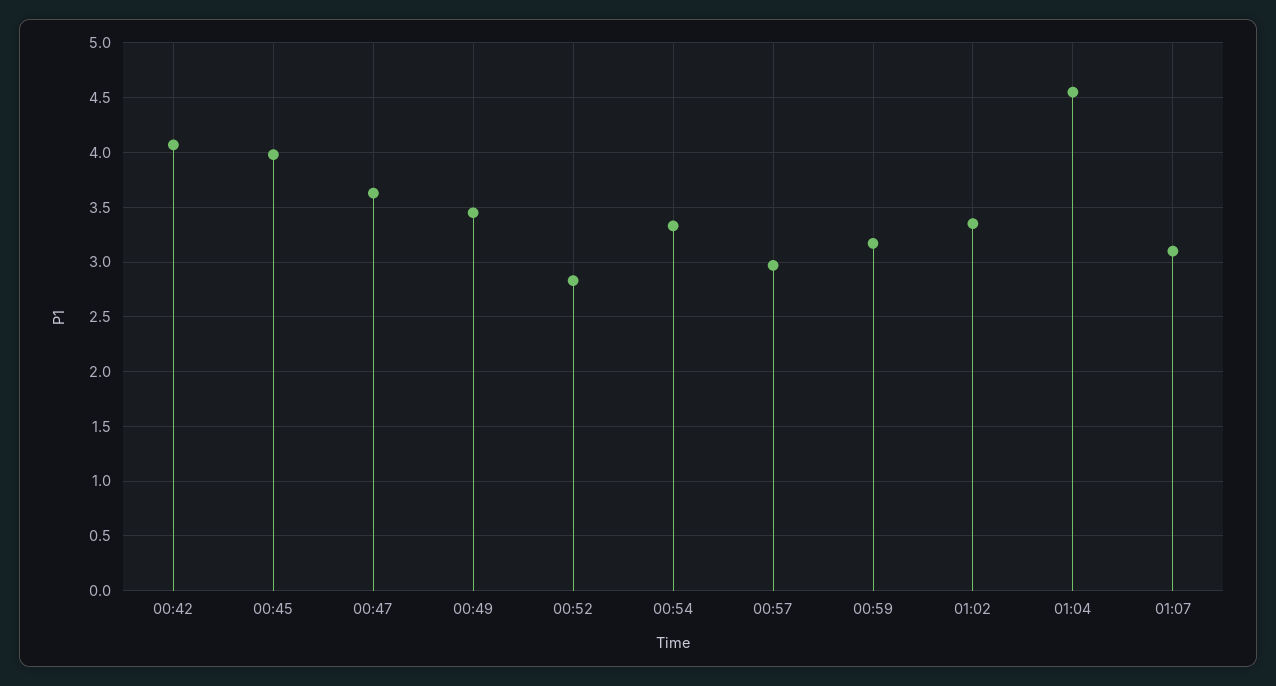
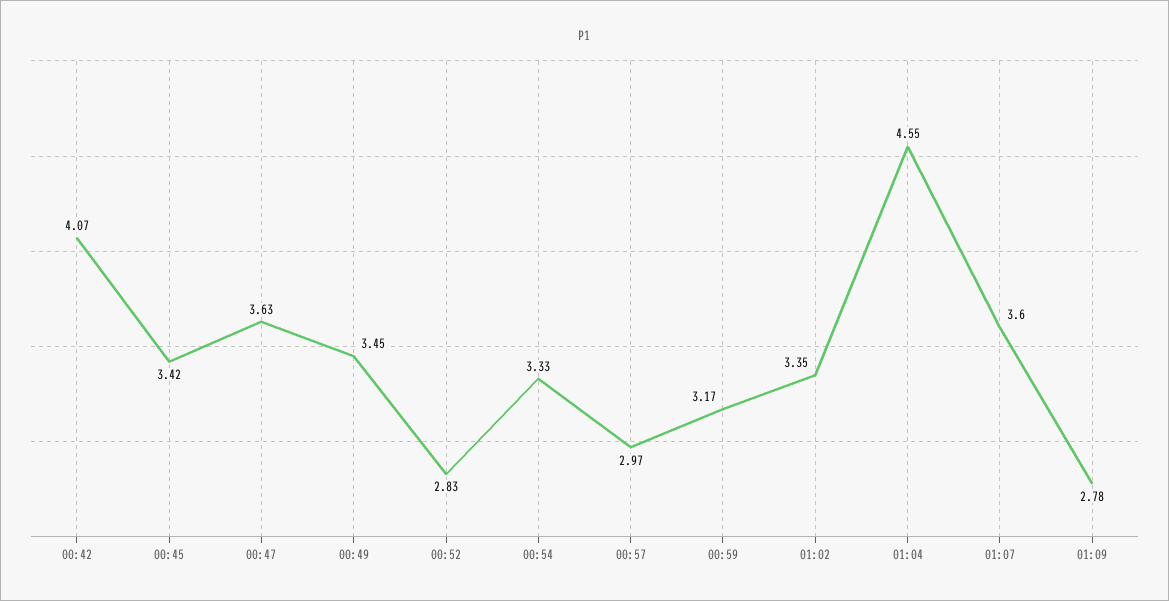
00:45: 4 -> 3.42
01:07: 3.1 -> 3.6
01:09: none -> 2.78

